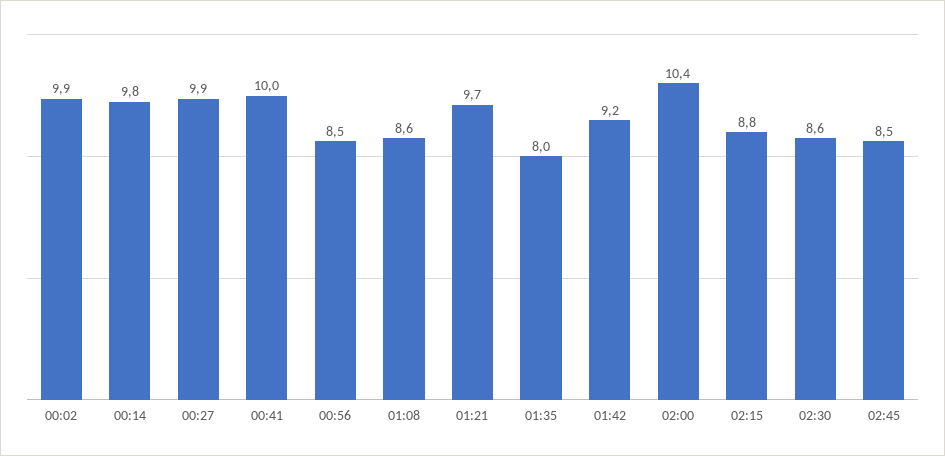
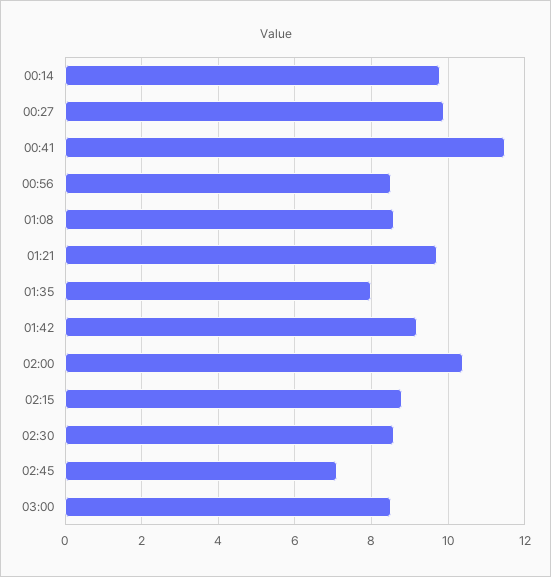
00:02: 9.9 -> none
00:41: 10 -> 11.5
02:45: 8.5 -> 7
03:00: none -> 8.5

